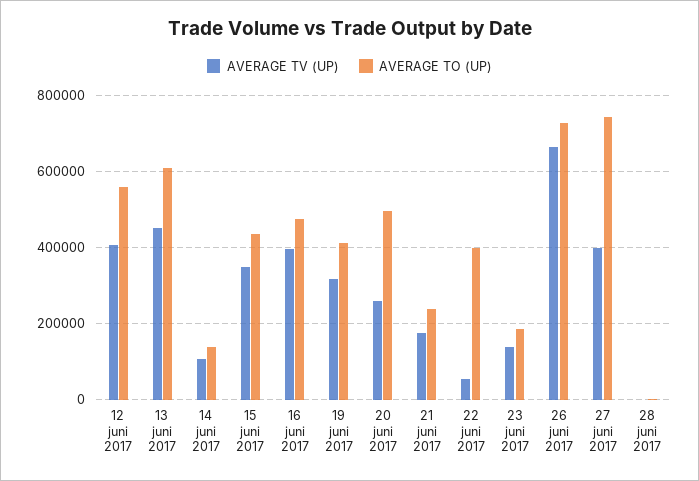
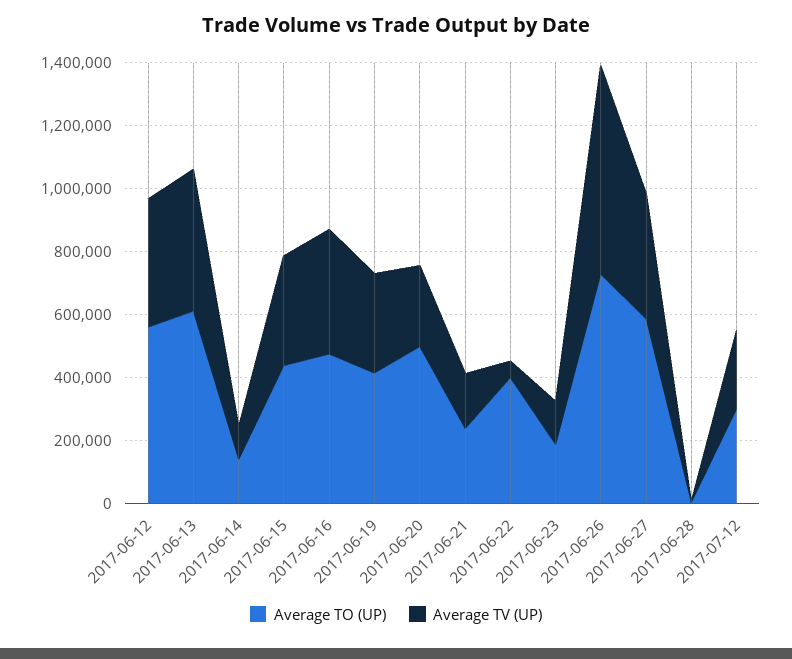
AVERAGE TO (UP), 27 juni 2017: 740000 -> 600000
AVERAGE TO (UP), 2017-07-12: none -> 300000
AVERAGE TV (UP), 2017-07-12: none -> 250000

